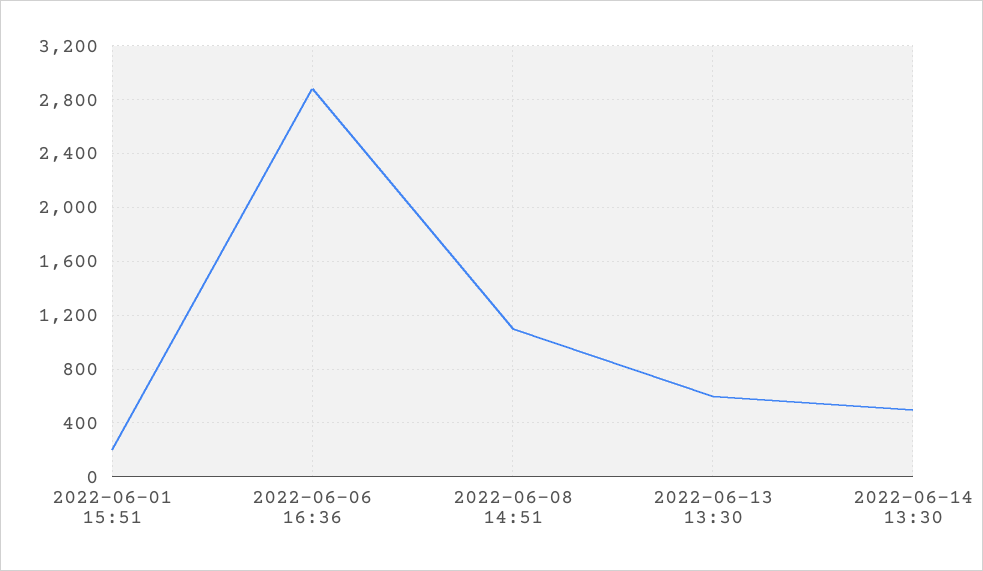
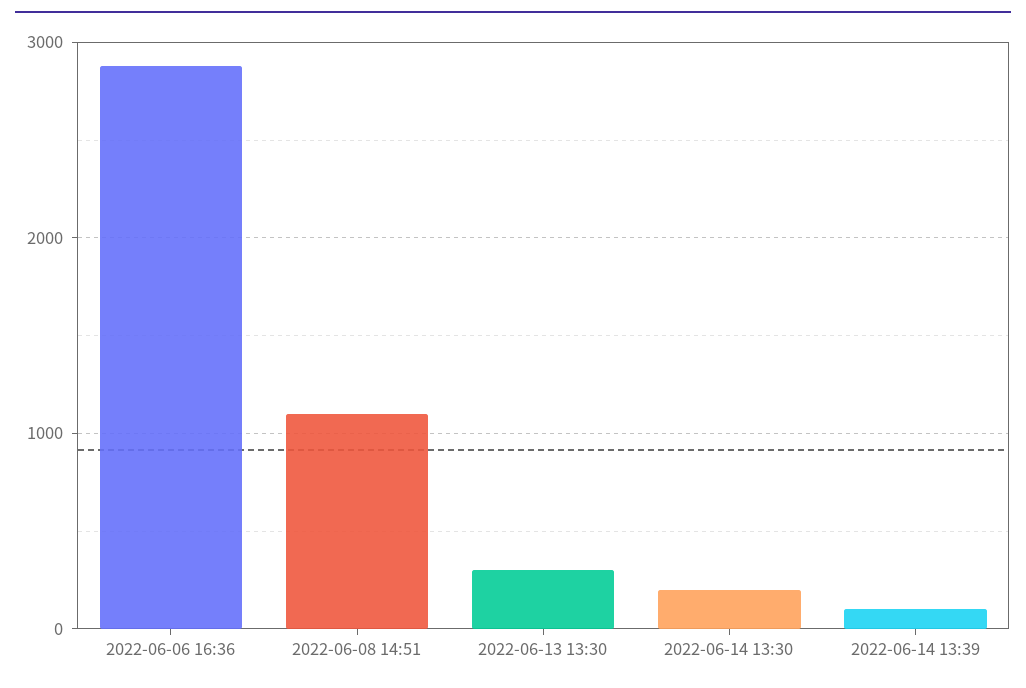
2022-06-01 15:51: 200 -> none
2022-06-13 13:30: 600 -> 300
2022-06-14 13:30: 500 -> 200
2022-06-14 13:39: none -> 100

